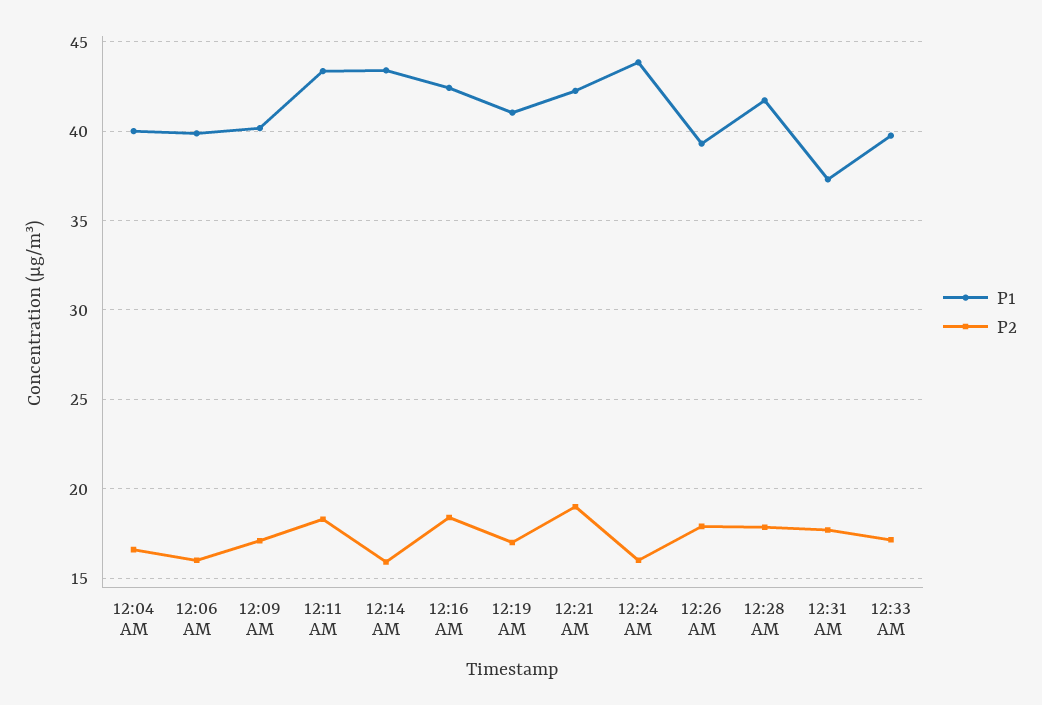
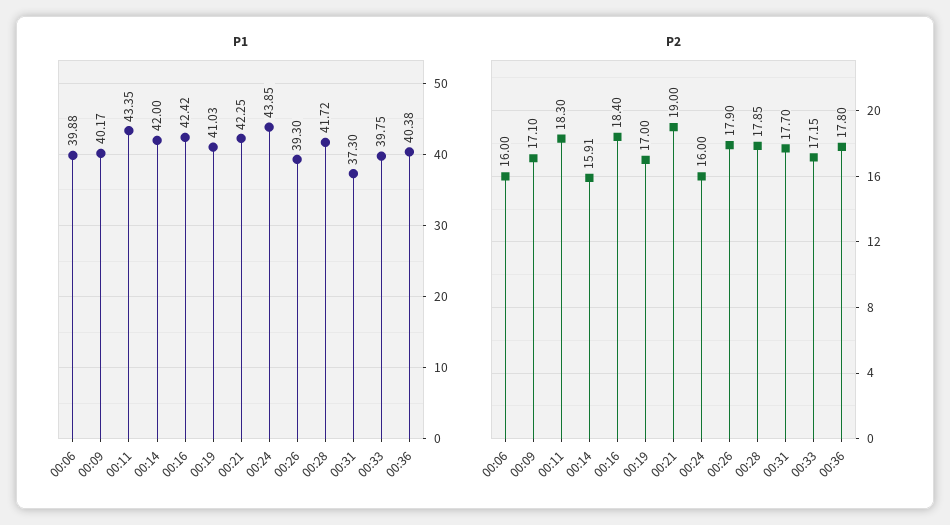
P1, 12:04 AM: 40 -> none
P2, 12:04 AM: 16.5 -> none
P1, 12:14 AM: 43.5 -> 42
P1, 00:36: none -> 40.38
P2, 00:36: none -> 17.8

